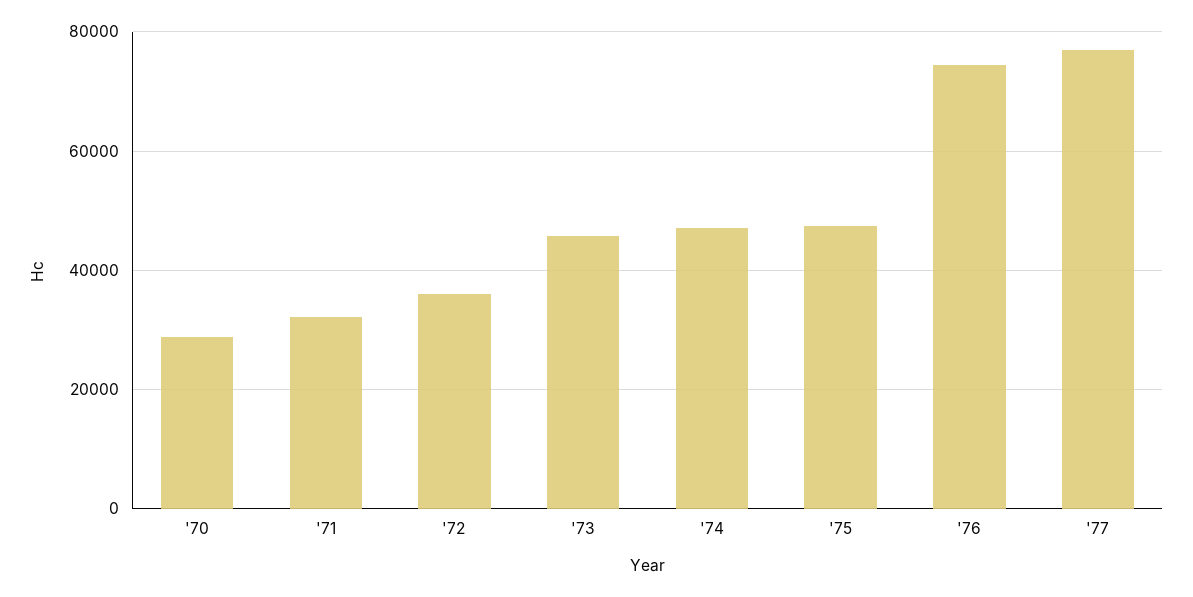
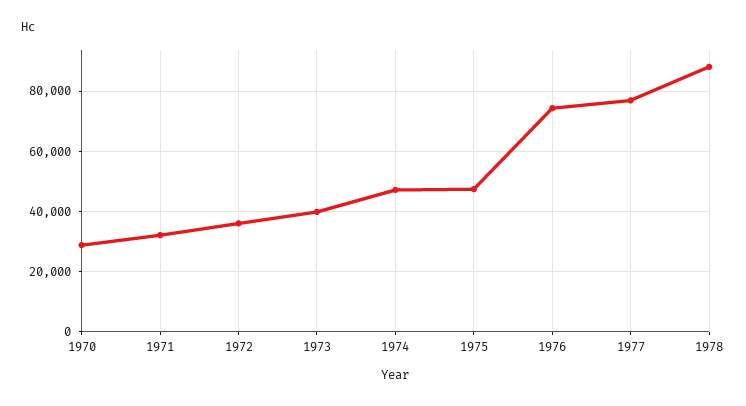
'73: 46000 -> 40000
1978: none -> 88000

